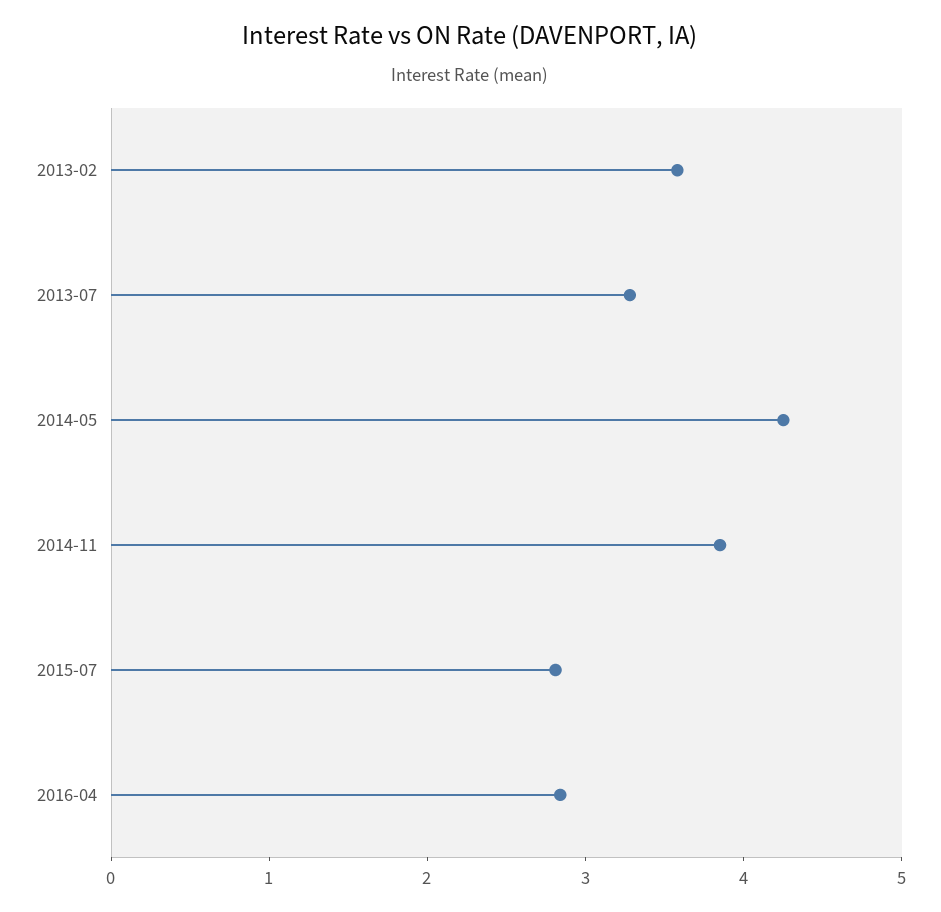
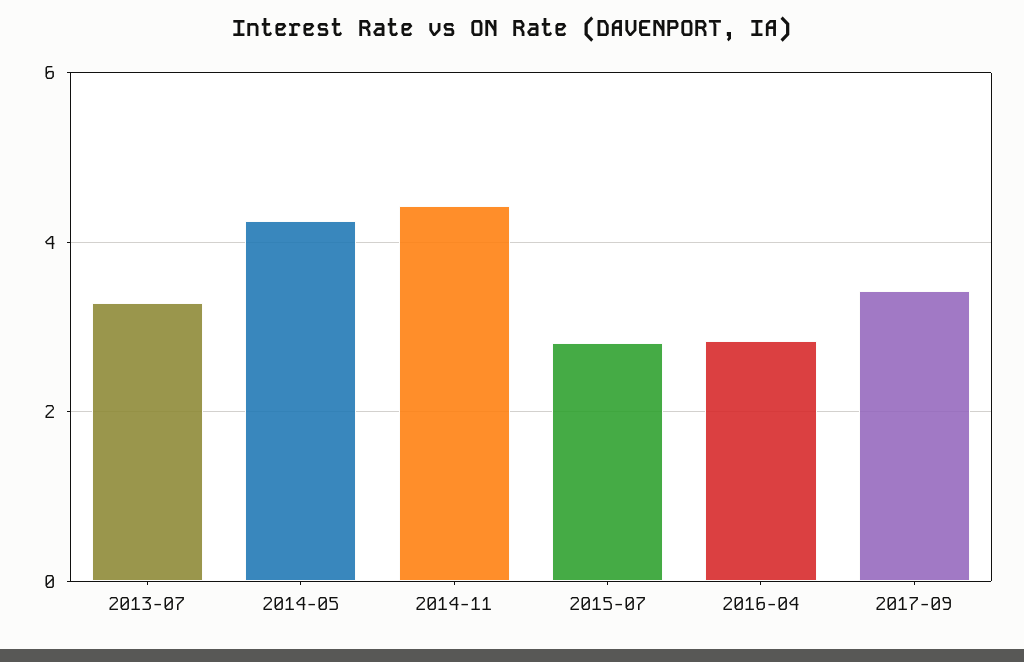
2013-02: 3.6 -> none
2014-11: 3.8 -> 4.4
2017-09: none -> 3.4

